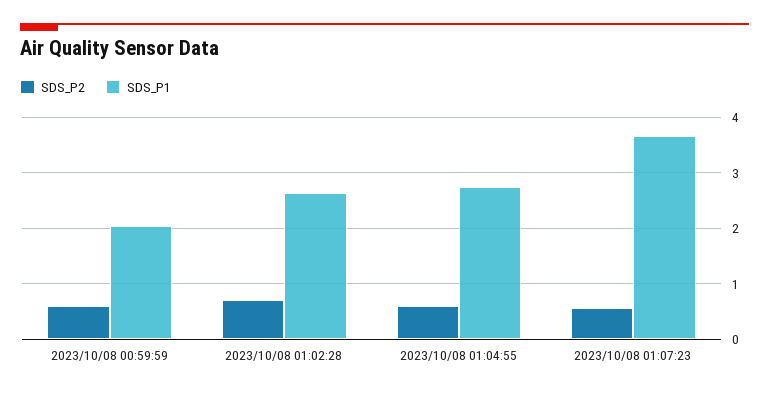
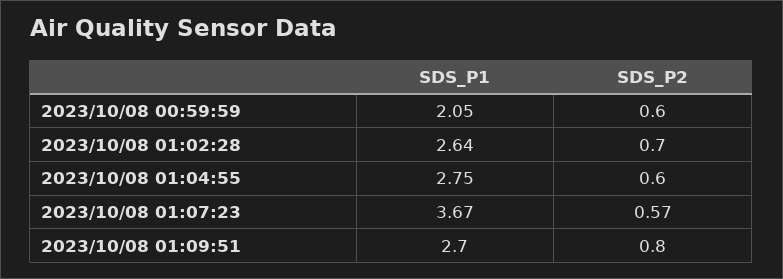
SDS_P1, 2023/10/08 01:09:51: none -> 2.7
SDS_P2, 2023/10/08 01:09:51: none -> 0.8

